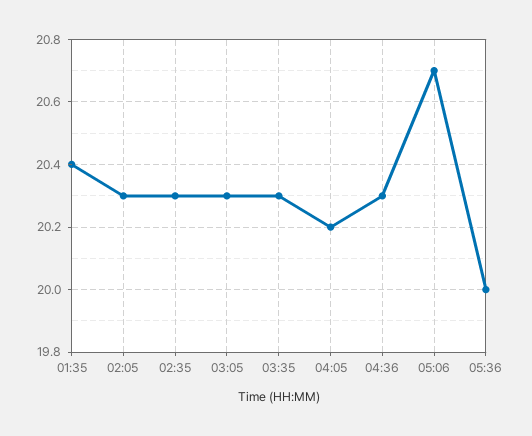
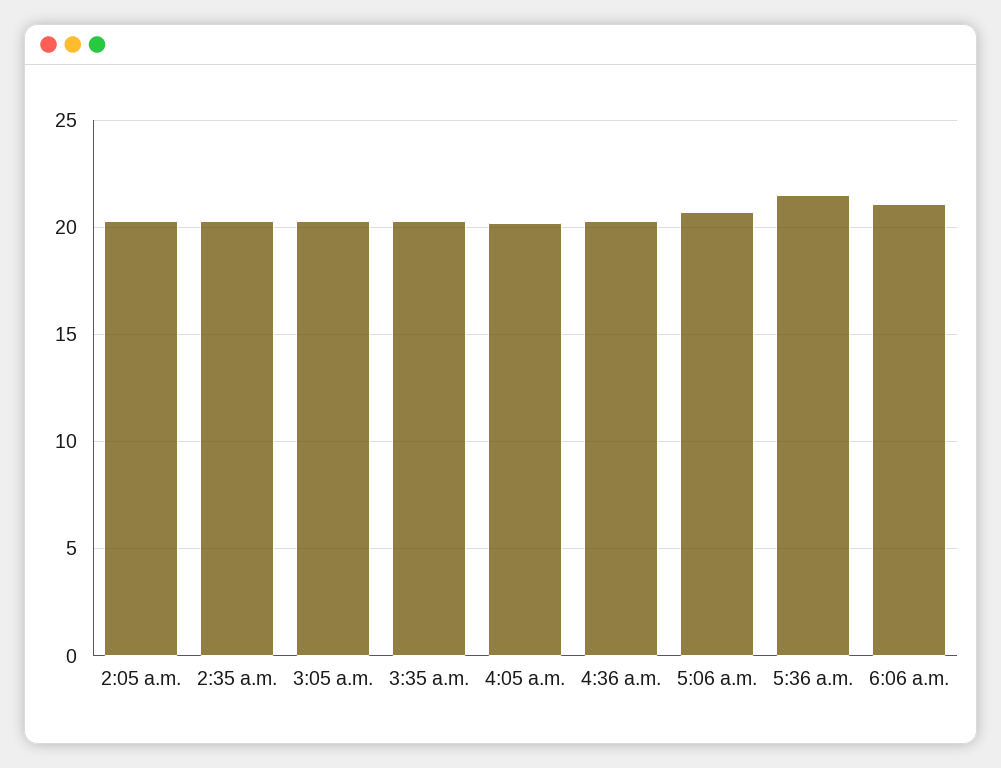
01:35: 20.4 -> none
05:36: 20 -> 21.5
6:06 a.m.: none -> 21

